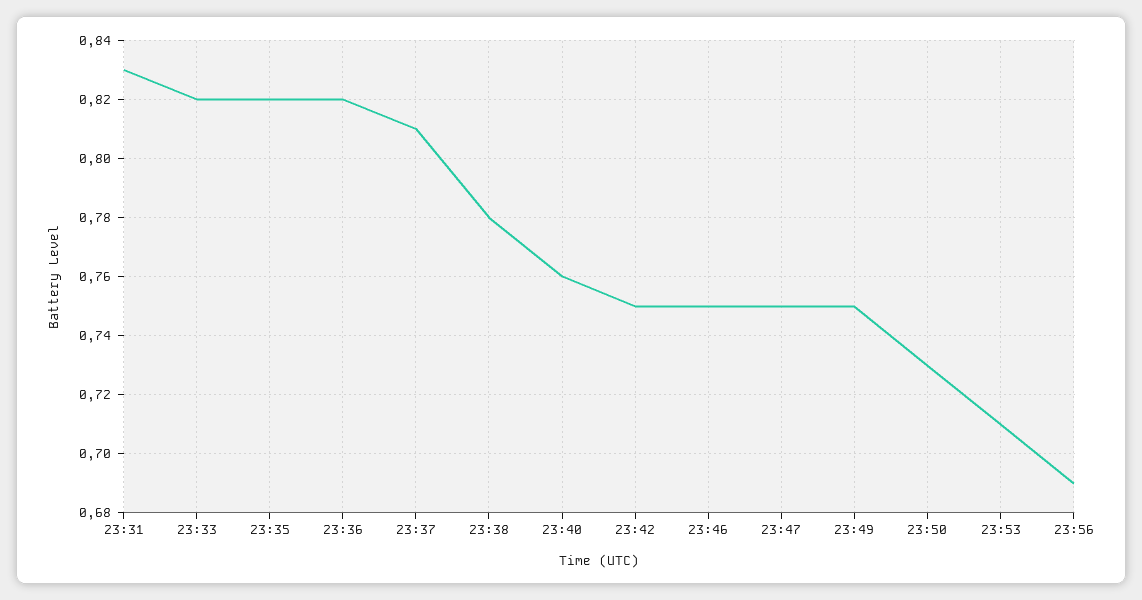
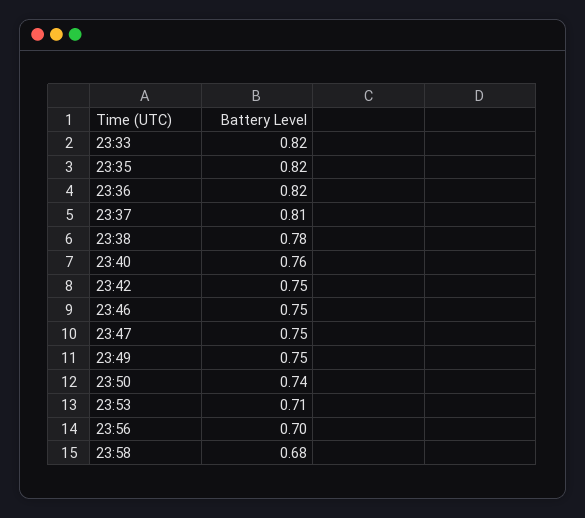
23:31: 0.83 -> none
23:50: 0.73 -> 0.74
23:56: 0.69 -> 0.7
23:58: none -> 0.68

